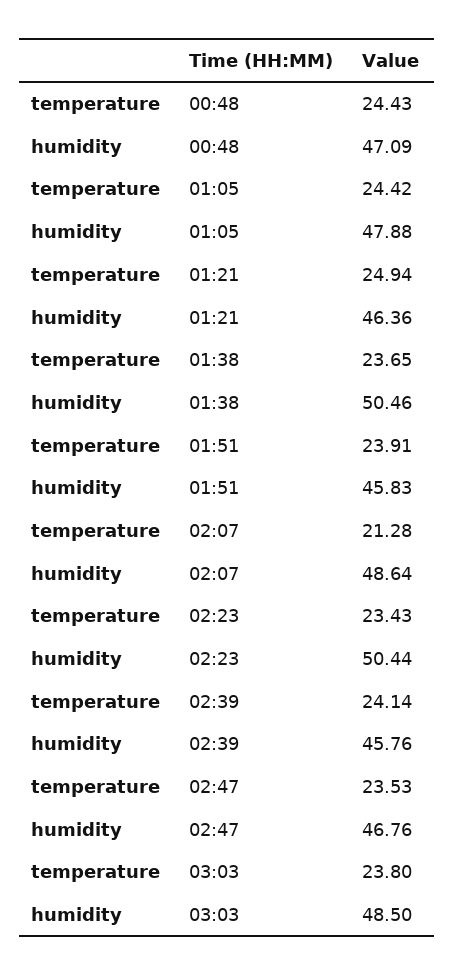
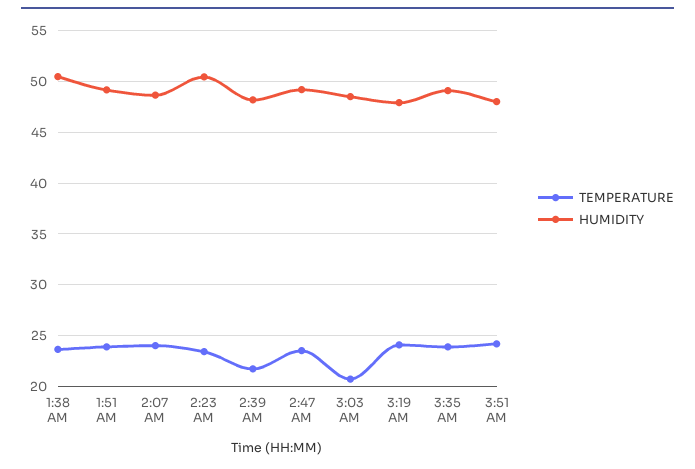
temperature, 00:48: 24.43 -> none
humidity, 00:48: 47.09 -> none
temperature, 01:05: 24.42 -> none
humidity, 01:05: 47.88 -> none
temperature, 01:21: 24.94 -> none
humidity, 01:21: 46.36 -> none
humidity, 01:51: 45.83 -> 49
temperature, 02:07: 21.28 -> 24
temperature, 02:39: 24.14 -> 22
humidity, 02:39: 45.76 -> 48
humidity, 02:47: 46.76 -> 49
temperature, 03:03: 23.8 -> 21
temperature, 3:19 AM: none -> 24
humidity, 3:19 AM: none -> 48
temperature, 3:35 AM: none -> 24
humidity, 3:35 AM: none -> 49
temperature, 3:51 AM: none -> 24
humidity, 3:51 AM: none -> 48

